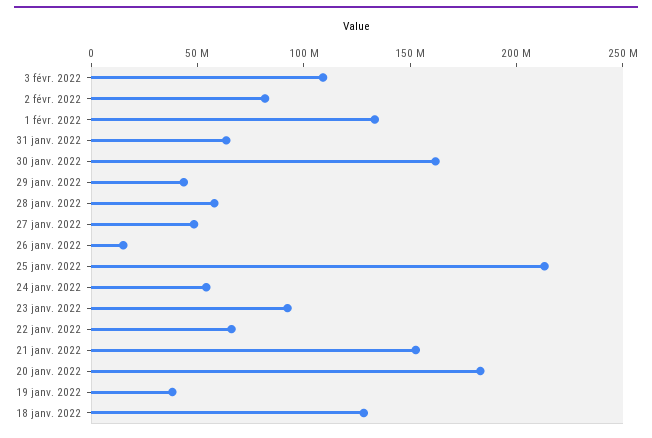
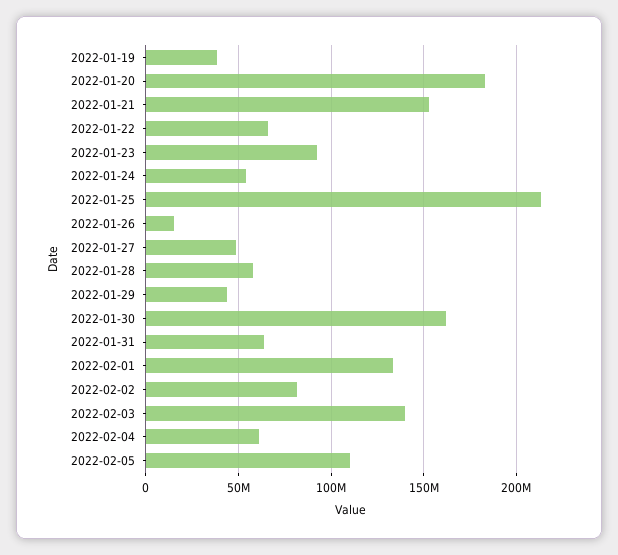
3 févr. 2022: 110000000 -> 140000000
18 janv. 2022: 130000000 -> none
2022-02-04: none -> 60000000
2022-02-05: none -> 110000000

